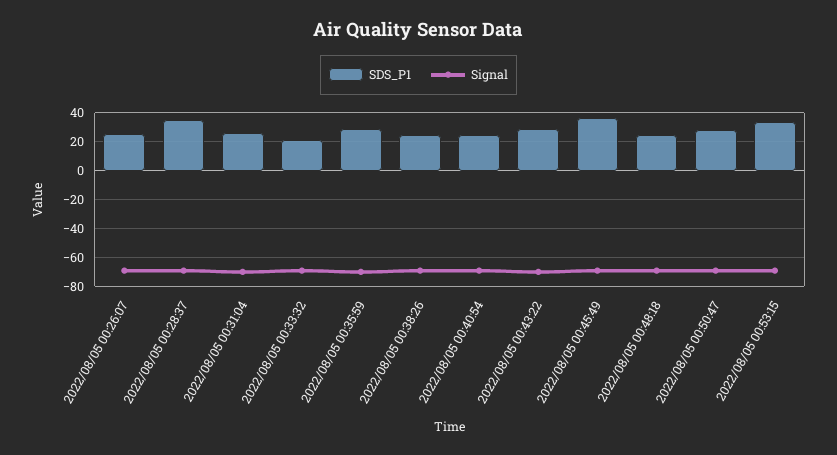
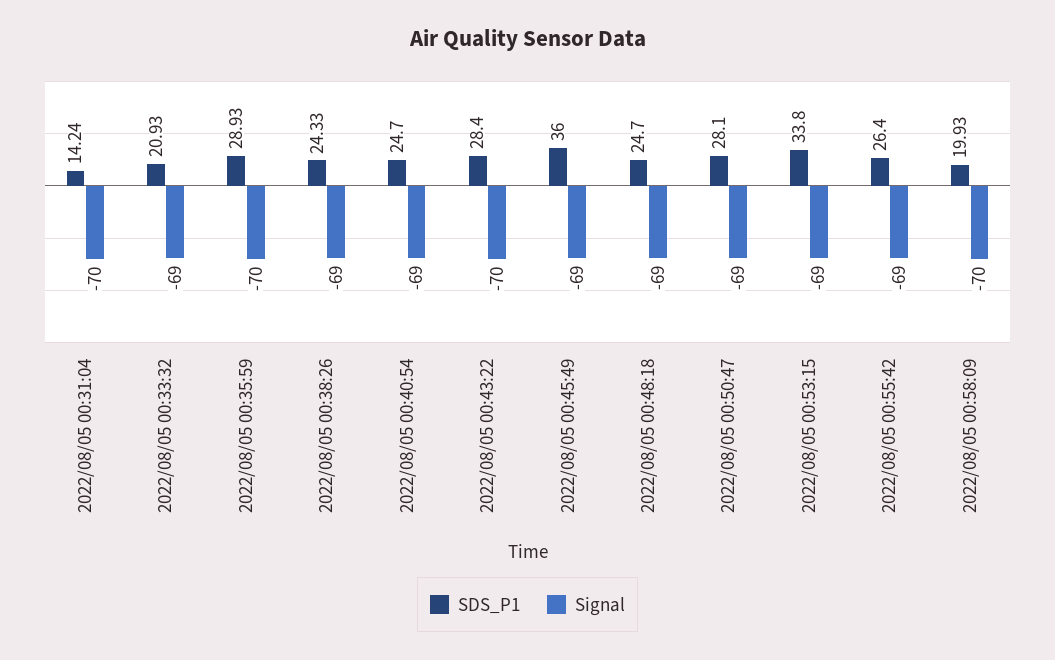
SDS_P1, 2022/08/05 00:26:07: 25 -> none
Signal, 2022/08/05 00:26:07: -70 -> none
SDS_P1, 2022/08/05 00:28:37: 35 -> none
Signal, 2022/08/05 00:28:37: -70 -> none
SDS_P1, 2022/08/05 00:31:04: 25 -> 14.24
SDS_P1, 2022/08/05 00:55:42: none -> 26.4
Signal, 2022/08/05 00:55:42: none -> -69
SDS_P1, 2022/08/05 00:58:09: none -> 19.93
Signal, 2022/08/05 00:58:09: none -> -70

